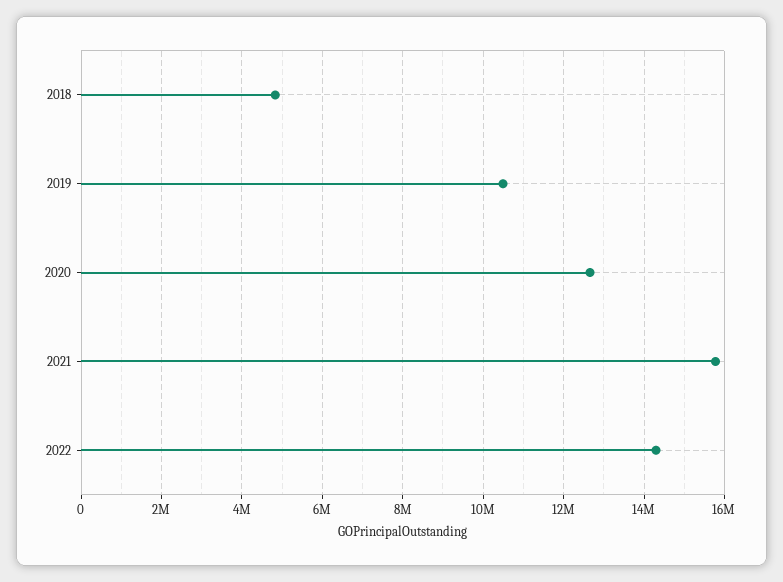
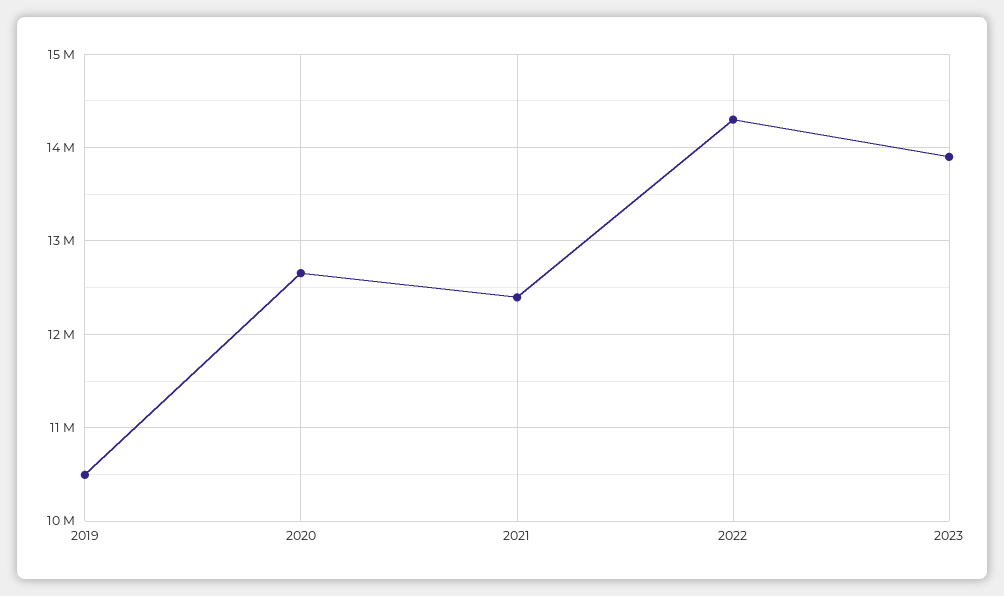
2018: 4800000 -> none
2021: 15800000 -> 12400000
2023: none -> 13900000

